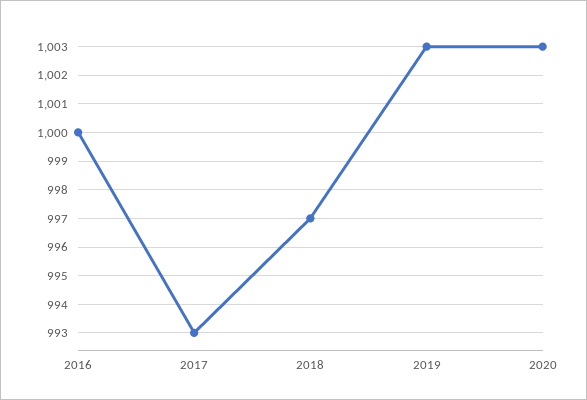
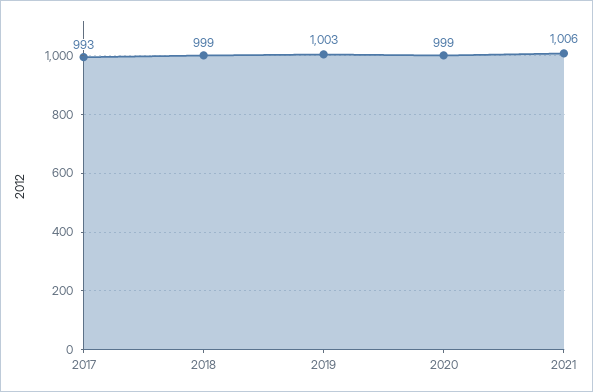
2016: 1000 -> none
2018: 997 -> 999
2020: 1003 -> 999
2021: none -> 1006

